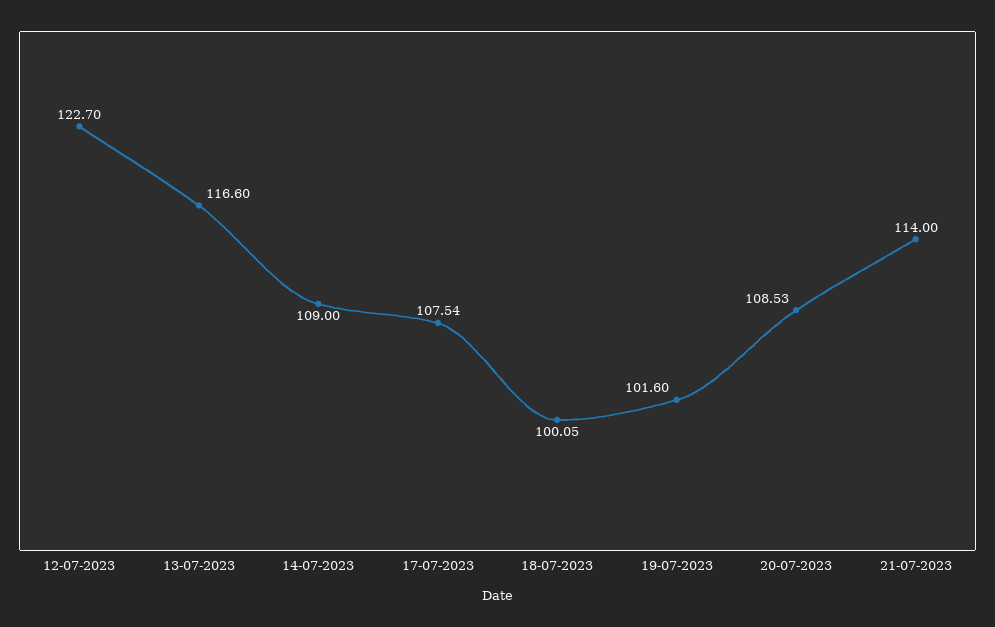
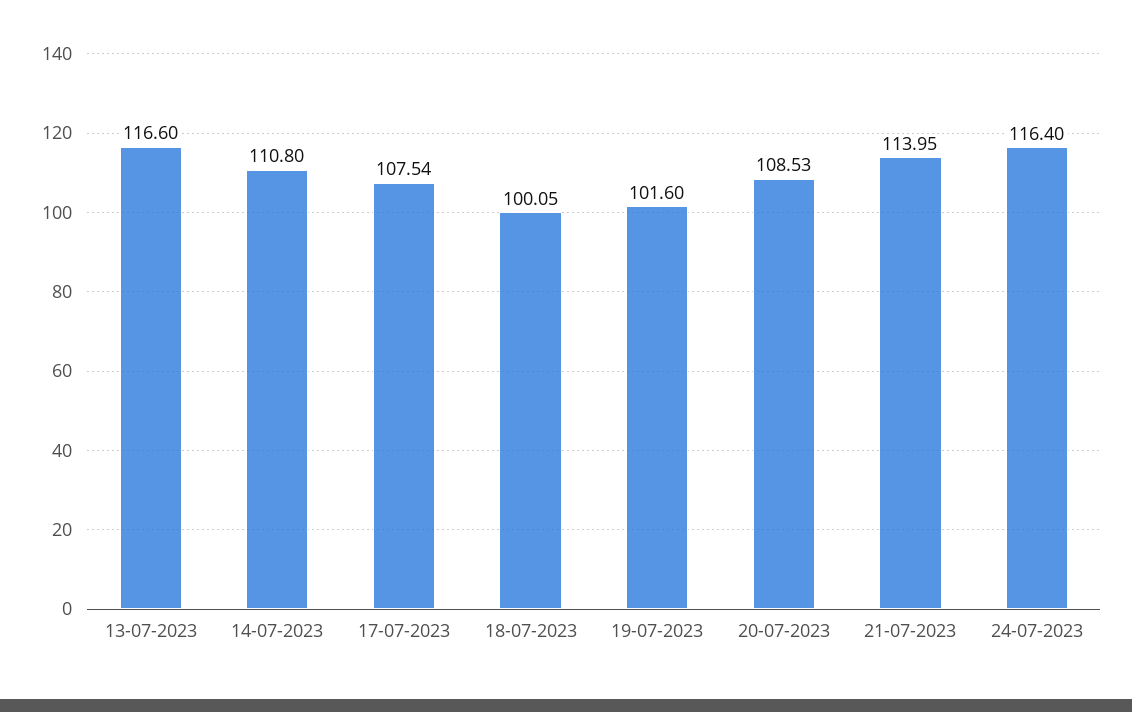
12-07-2023: 122.7 -> none
14-07-2023: 109 -> 110.8
21-07-2023: 114 -> 113.95
24-07-2023: none -> 116.4

